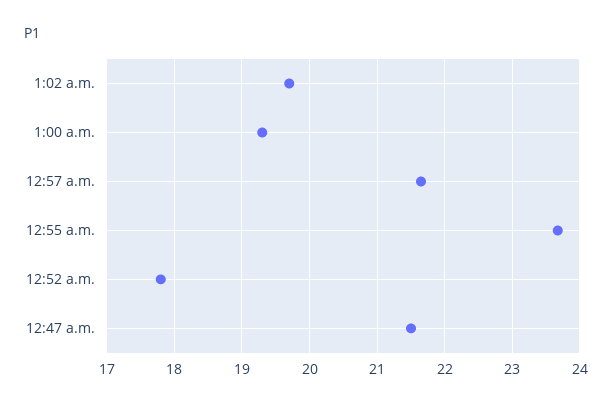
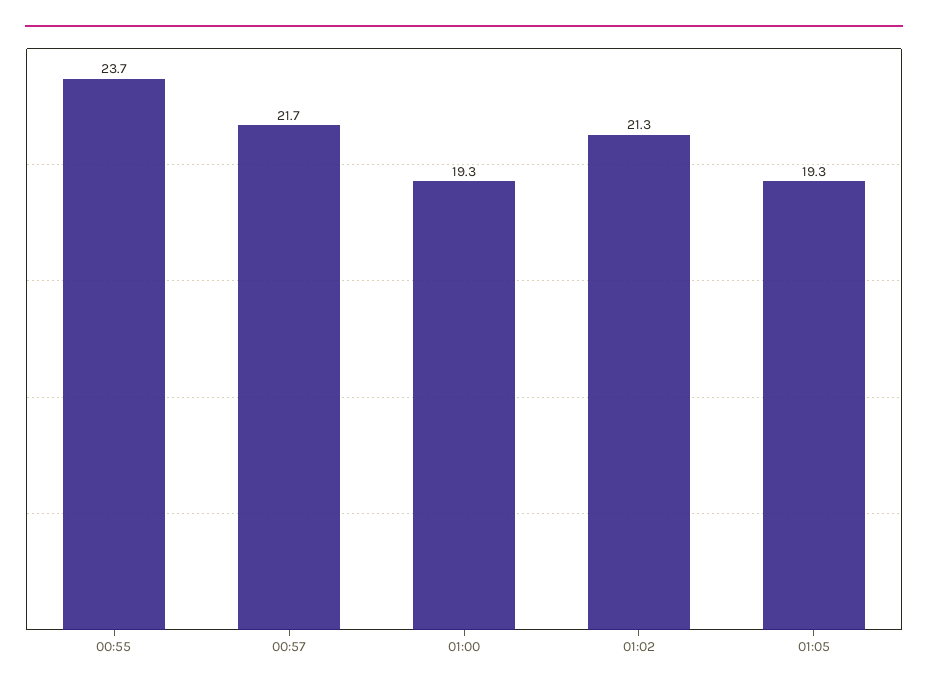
1:02 a.m.: 19.7 -> 21.3
12:52 a.m.: 17.8 -> none
12:47 a.m.: 21.5 -> none
01:05: none -> 19.3

